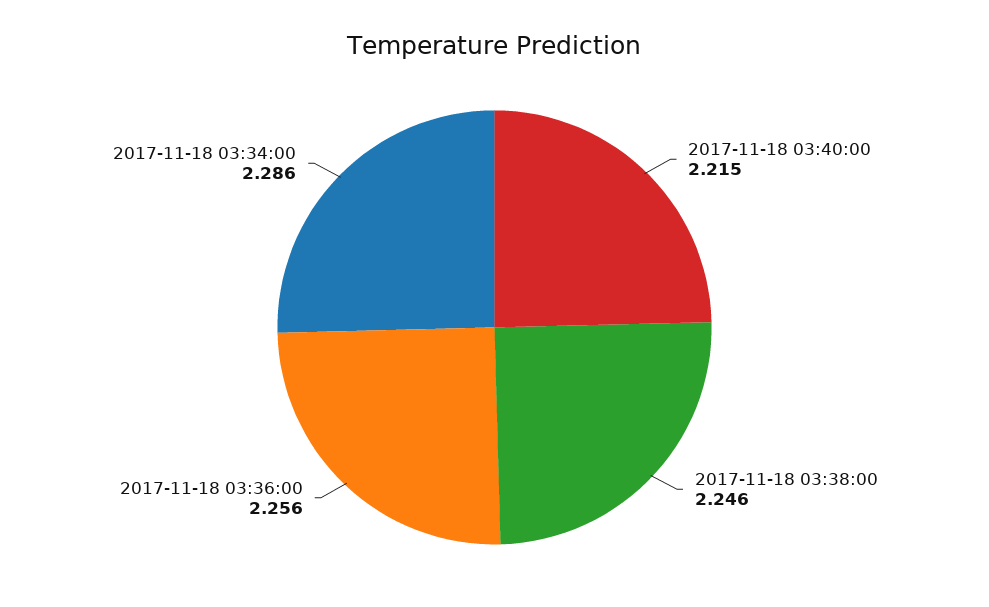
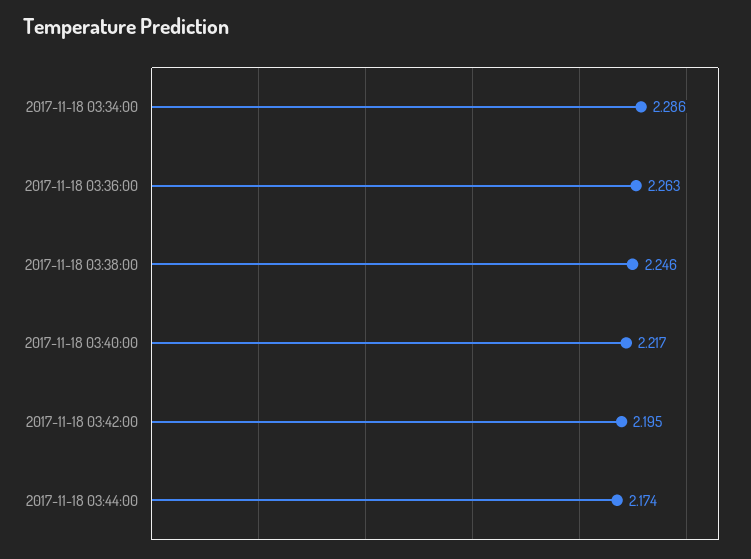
2017-11-18 03:40:00: 2.215 -> 2.217
2017-11-18 03:36:00: 2.256 -> 2.263
2017-11-18 03:42:00: none -> 2.195
2017-11-18 03:44:00: none -> 2.174

